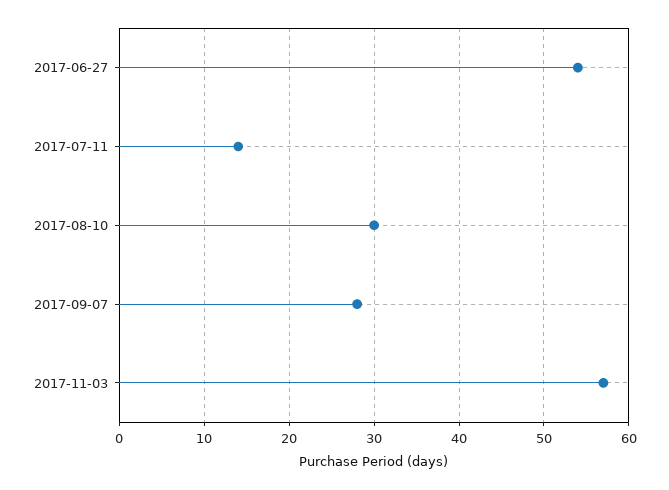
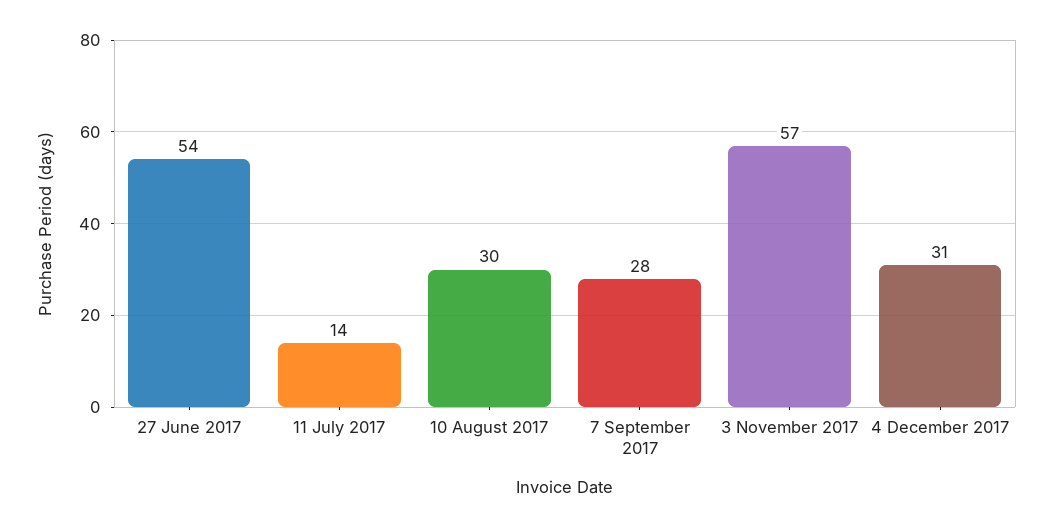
4 December 2017: none -> 31

